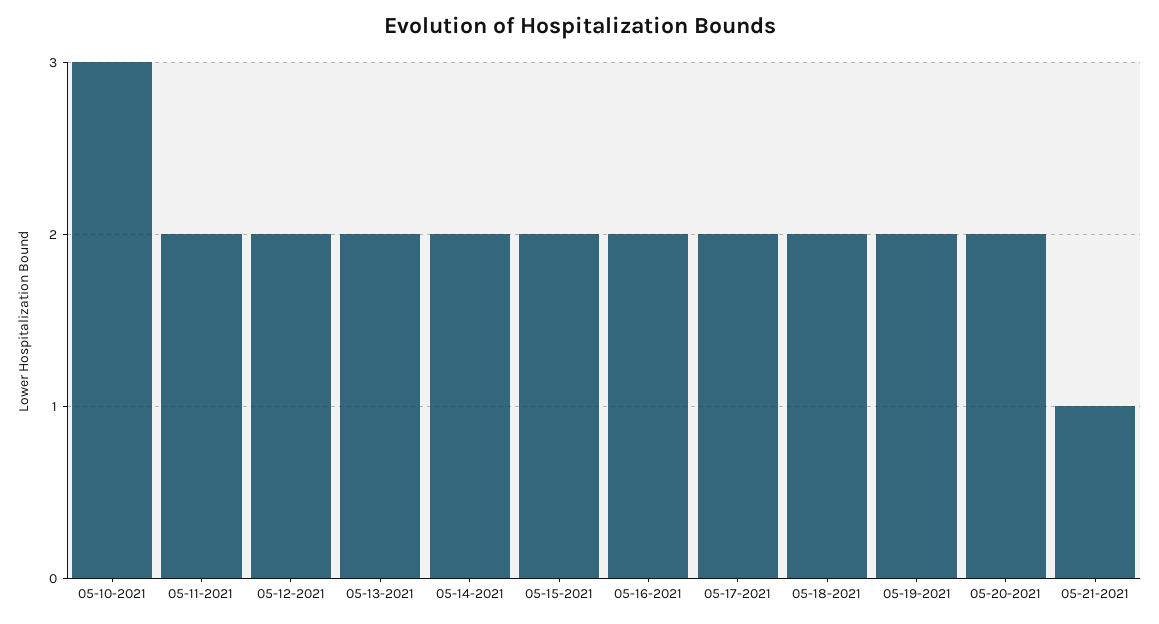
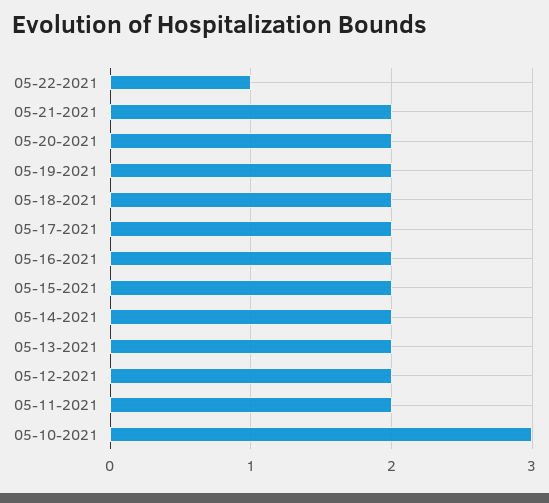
05-21-2021: 1 -> 2
05-22-2021: none -> 1

